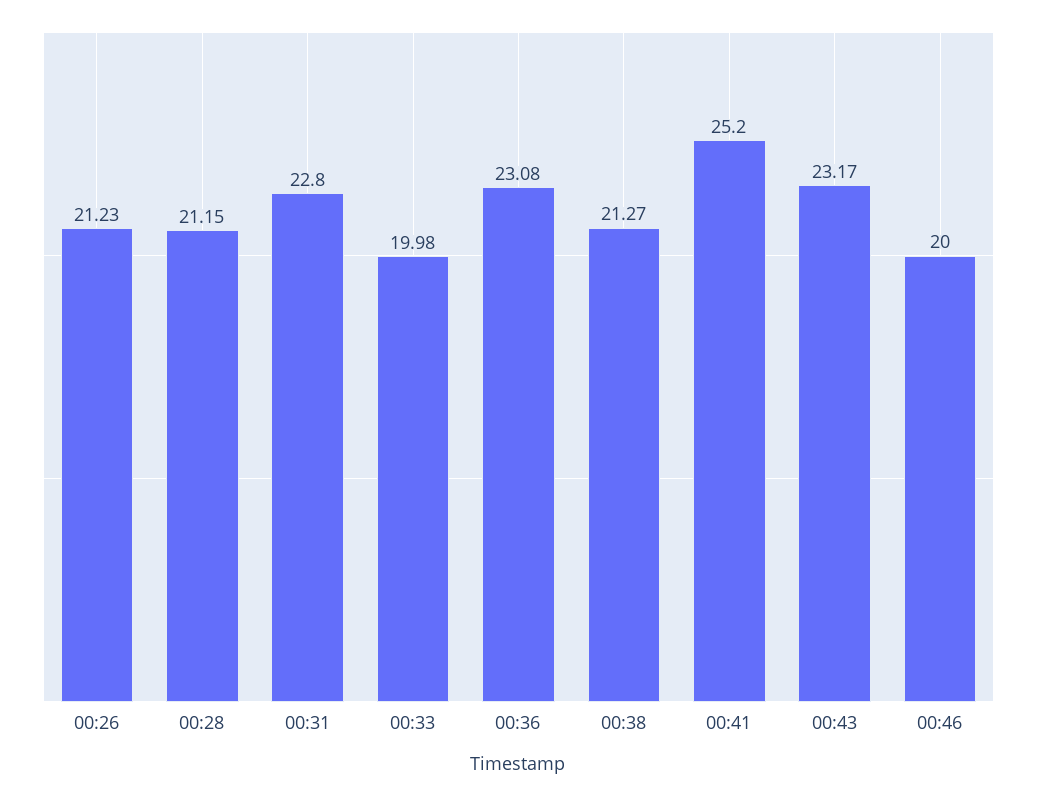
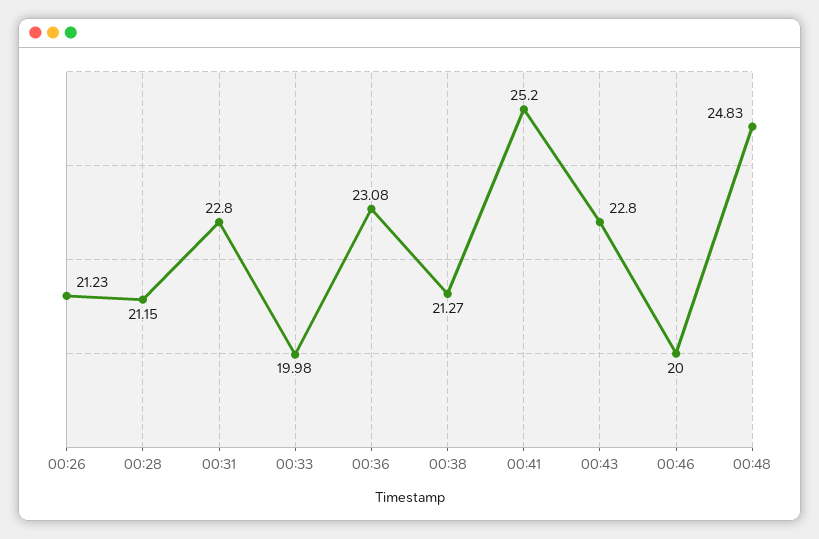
00:43: 23.17 -> 22.8
00:48: none -> 24.83

